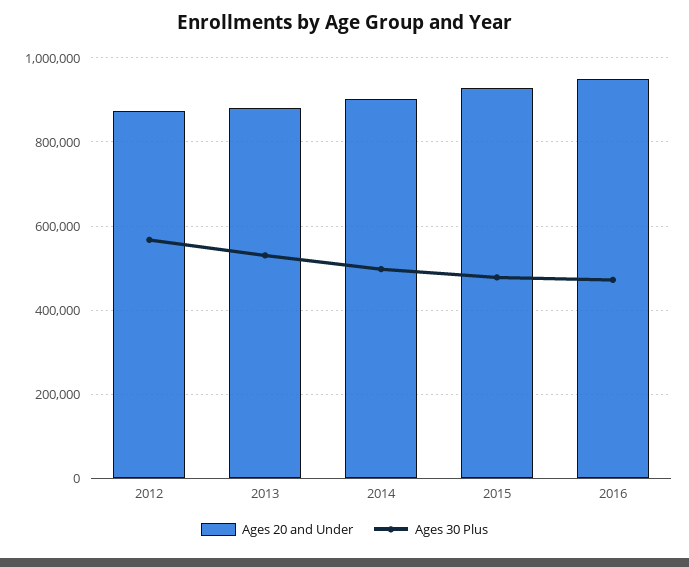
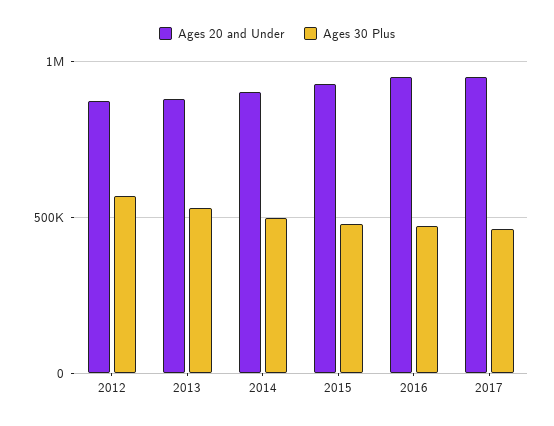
Ages 20 and Under, 2017: none -> 950000
Ages 30 Plus, 2017: none -> 450000

